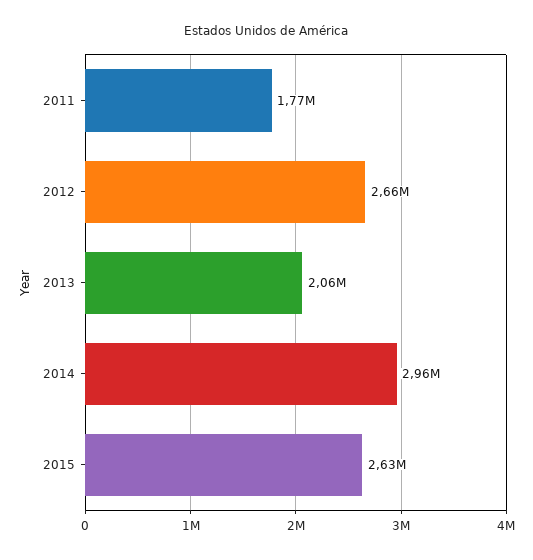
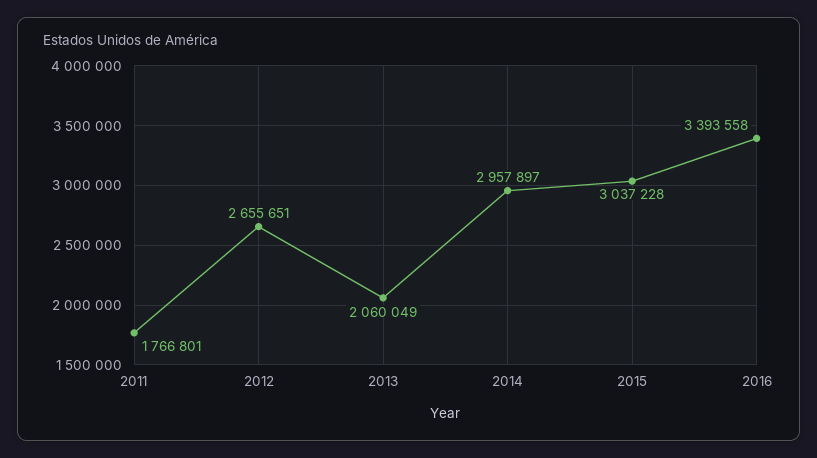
2015: 2630000 -> 3037228
2016: none -> 3393558

